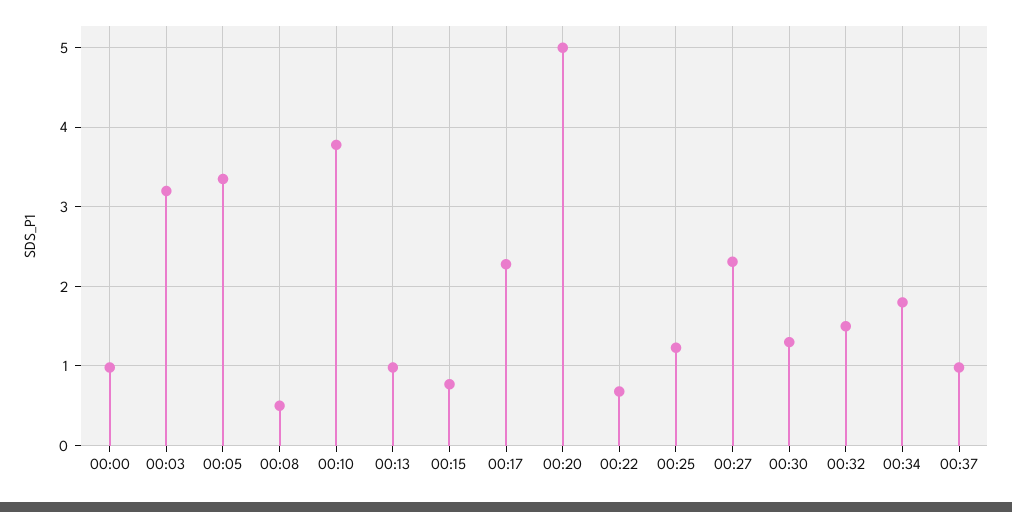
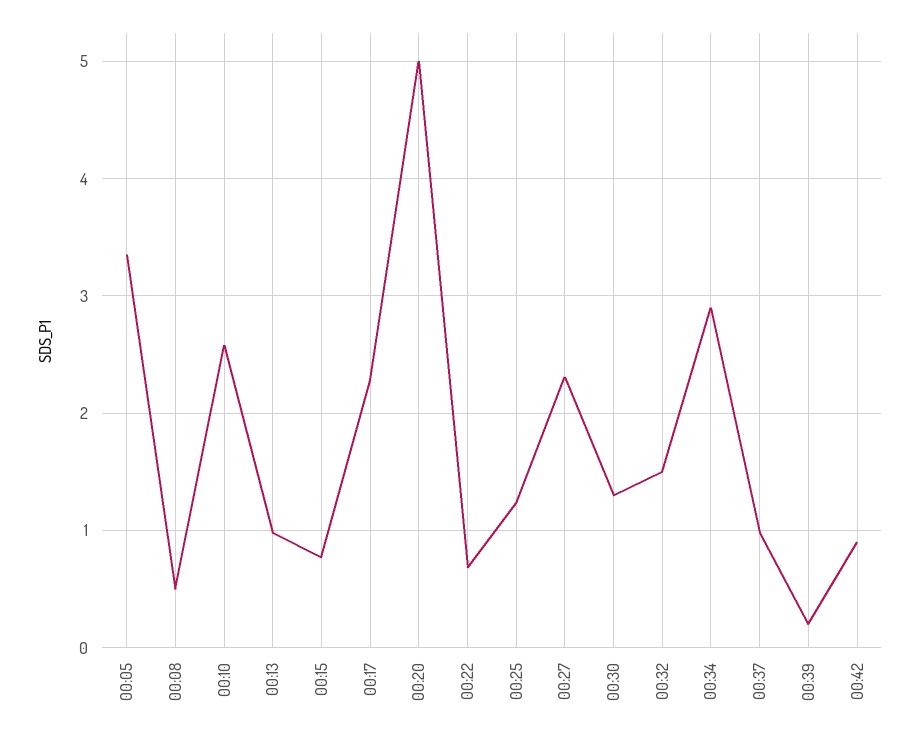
00:00: 1 -> none
00:03: 3.2 -> none
00:10: 3.8 -> 2.6
00:34: 1.8 -> 2.9
00:39: none -> 0.2
00:42: none -> 0.9

